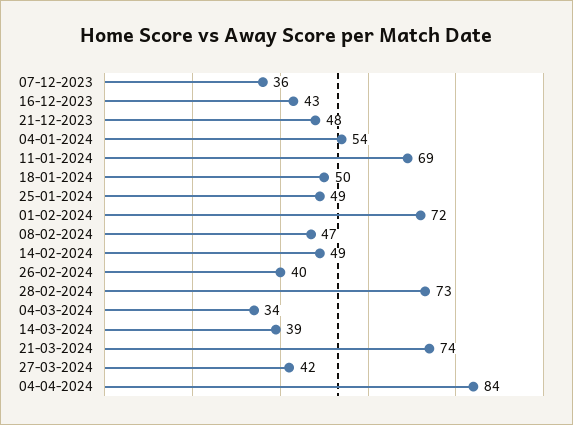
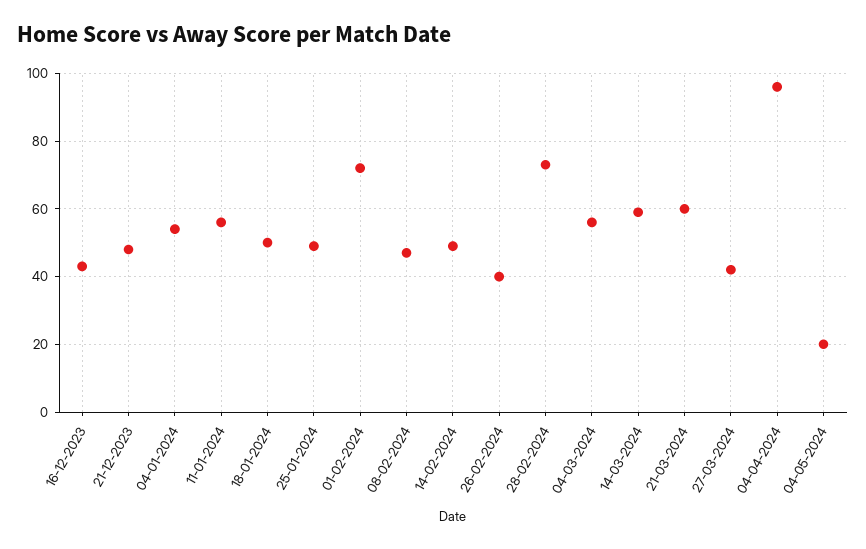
07-12-2023: 36 -> none
11-01-2024: 69 -> 55
04-03-2024: 34 -> 55
14-03-2024: 39 -> 60
21-03-2024: 74 -> 60
04-04-2024: 84 -> 95
04-05-2024: none -> 20

